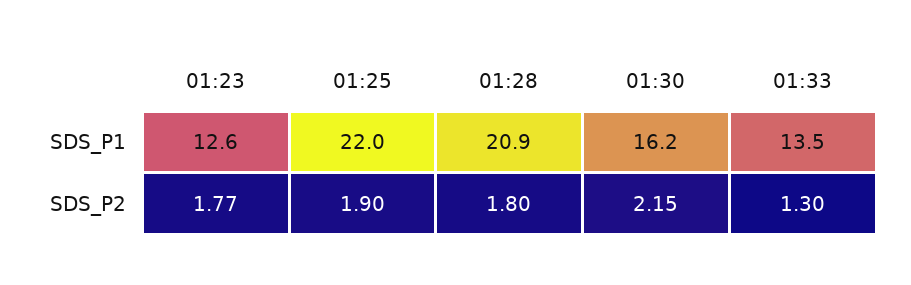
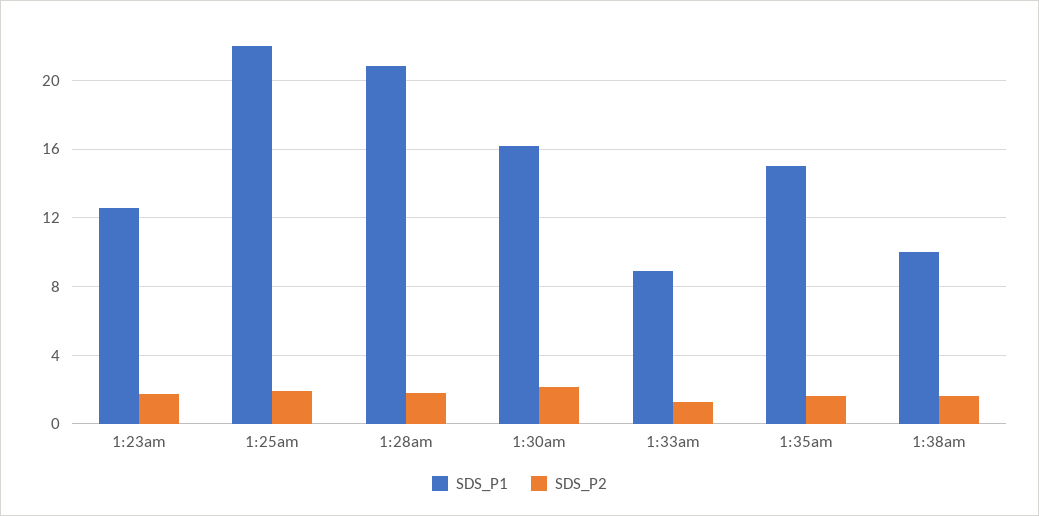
SDS_P1, 01:33: 13.5 -> 9
SDS_P1, 1:35am: none -> 15
SDS_P2, 1:35am: none -> 1.5
SDS_P1, 1:38am: none -> 10
SDS_P2, 1:38am: none -> 1.5

